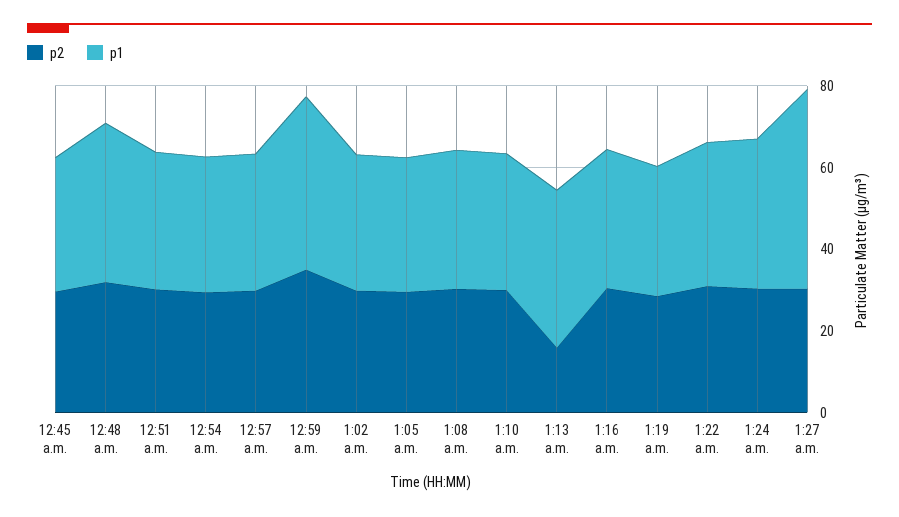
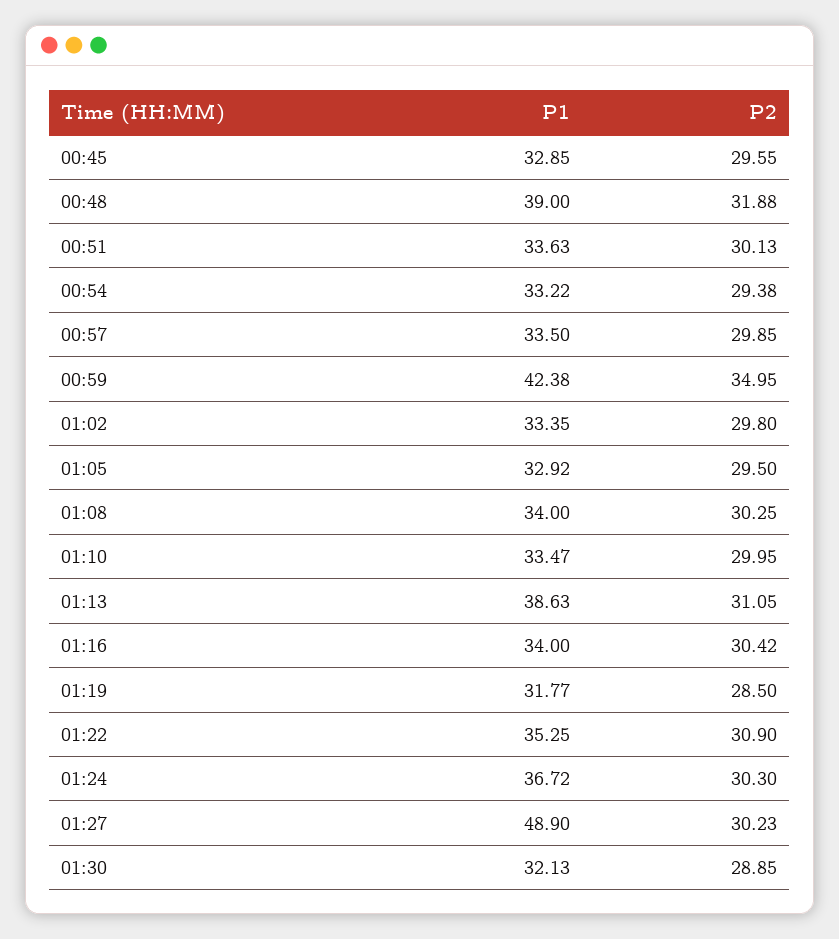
p2, 1:13 a.m.: 15 -> 31.05
p1, 01:30: none -> 32.13
p2, 01:30: none -> 28.85

